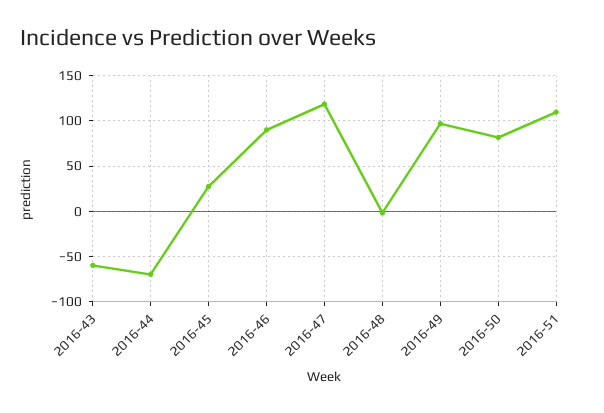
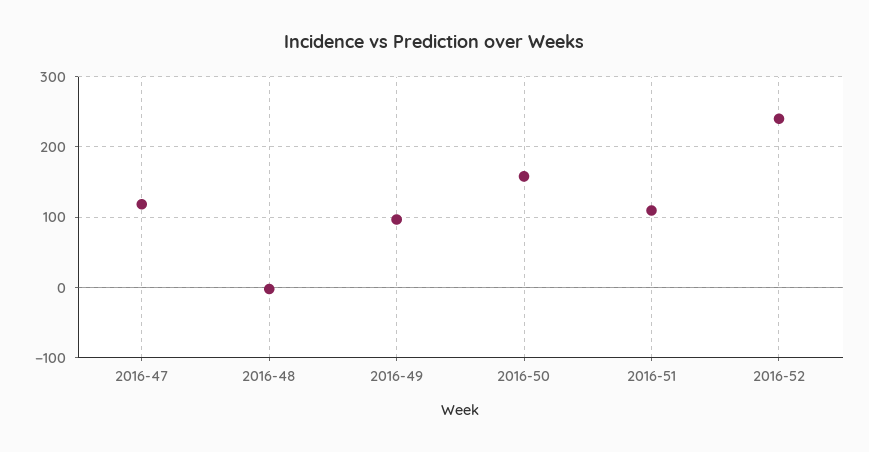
2016-43: -60 -> none
2016-44: -70 -> none
2016-45: 30 -> none
2016-46: 90 -> none
2016-50: 80 -> 160
2016-52: none -> 240

